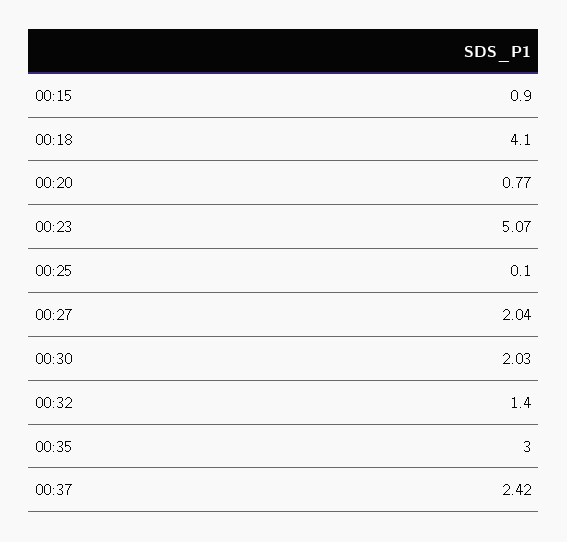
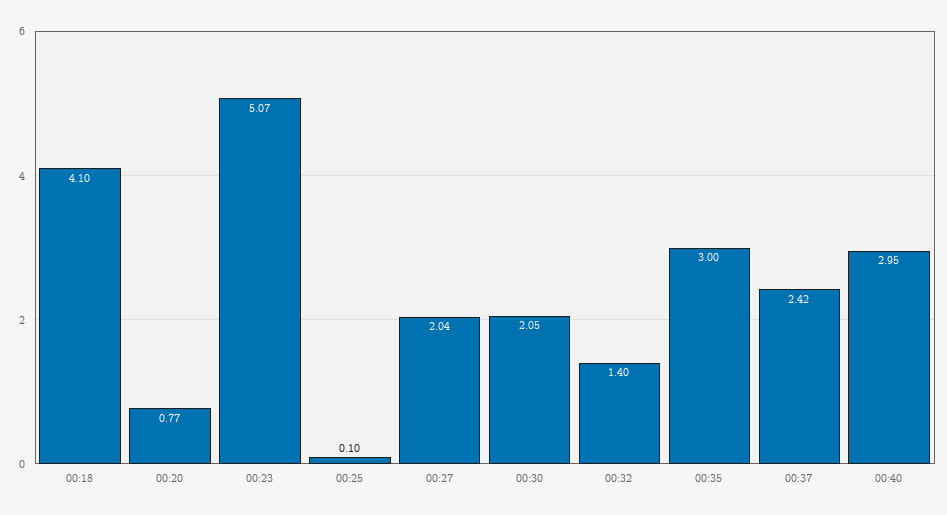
00:15: 0.9 -> none
00:30: 2.03 -> 2.05
00:40: none -> 2.95

